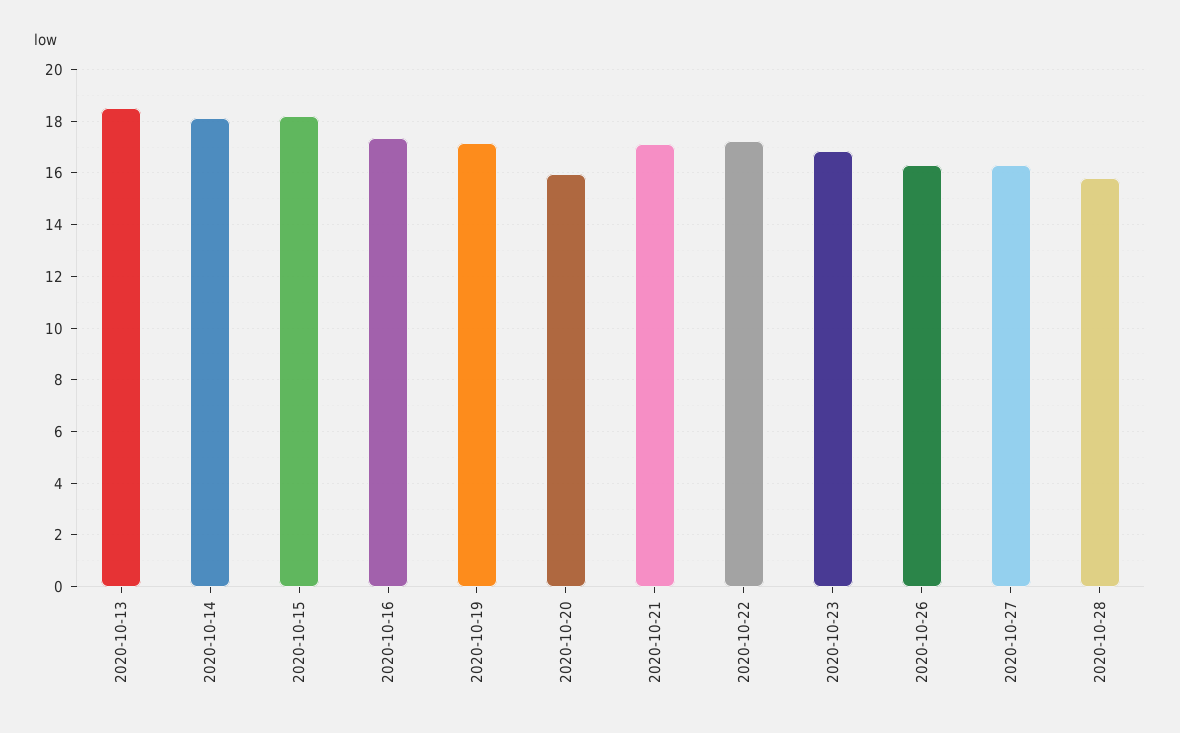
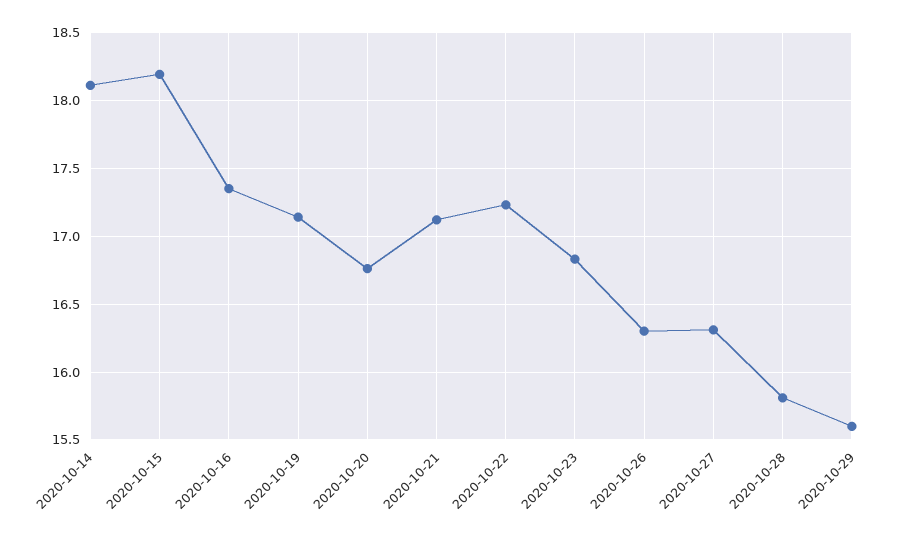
2020-10-13: 18.5 -> none
2020-10-20: 16 -> 16.75
2020-10-29: none -> 15.6

